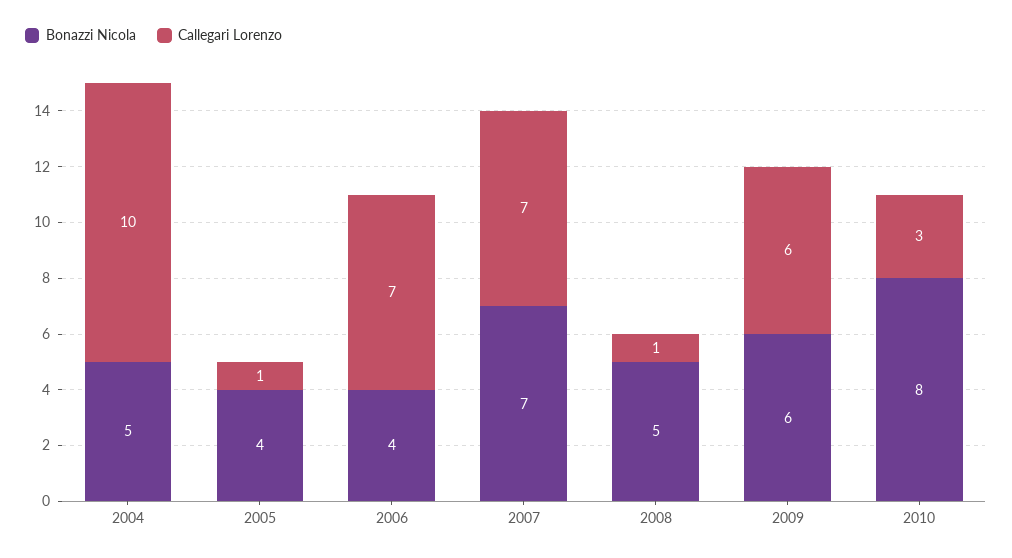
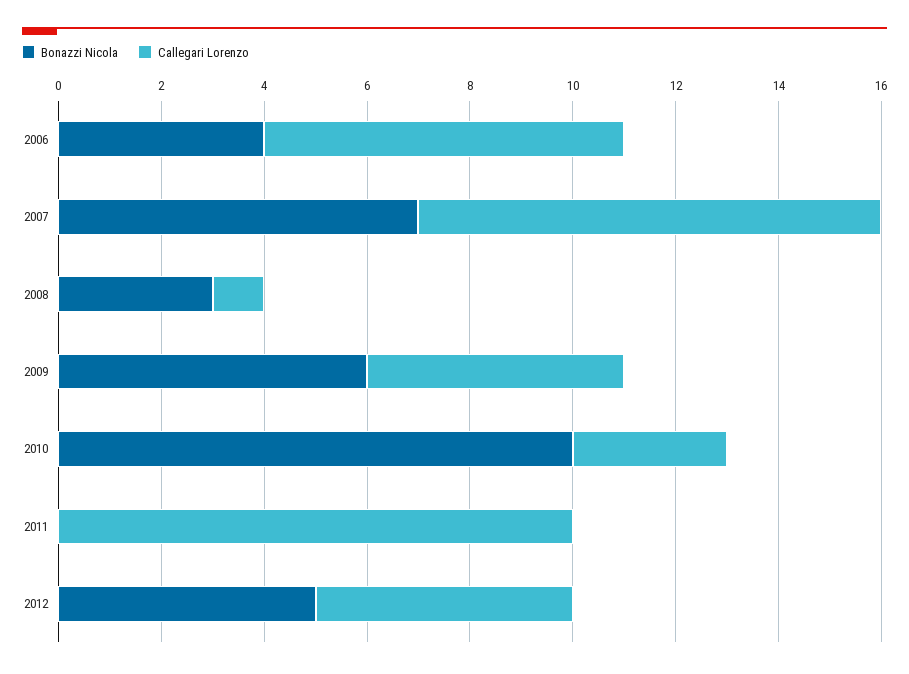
Bonazzi Nicola, 2004: 5 -> none
Callegari Lorenzo, 2004: 10 -> none
Bonazzi Nicola, 2005: 4 -> none
Callegari Lorenzo, 2005: 1 -> none
Callegari Lorenzo, 2007: 7 -> 9
Bonazzi Nicola, 2008: 5 -> 3
Callegari Lorenzo, 2009: 6 -> 5
Bonazzi Nicola, 2010: 8 -> 10
Bonazzi Nicola, 2011: none -> 0
Callegari Lorenzo, 2011: none -> 10
Bonazzi Nicola, 2012: none -> 5
Callegari Lorenzo, 2012: none -> 5

